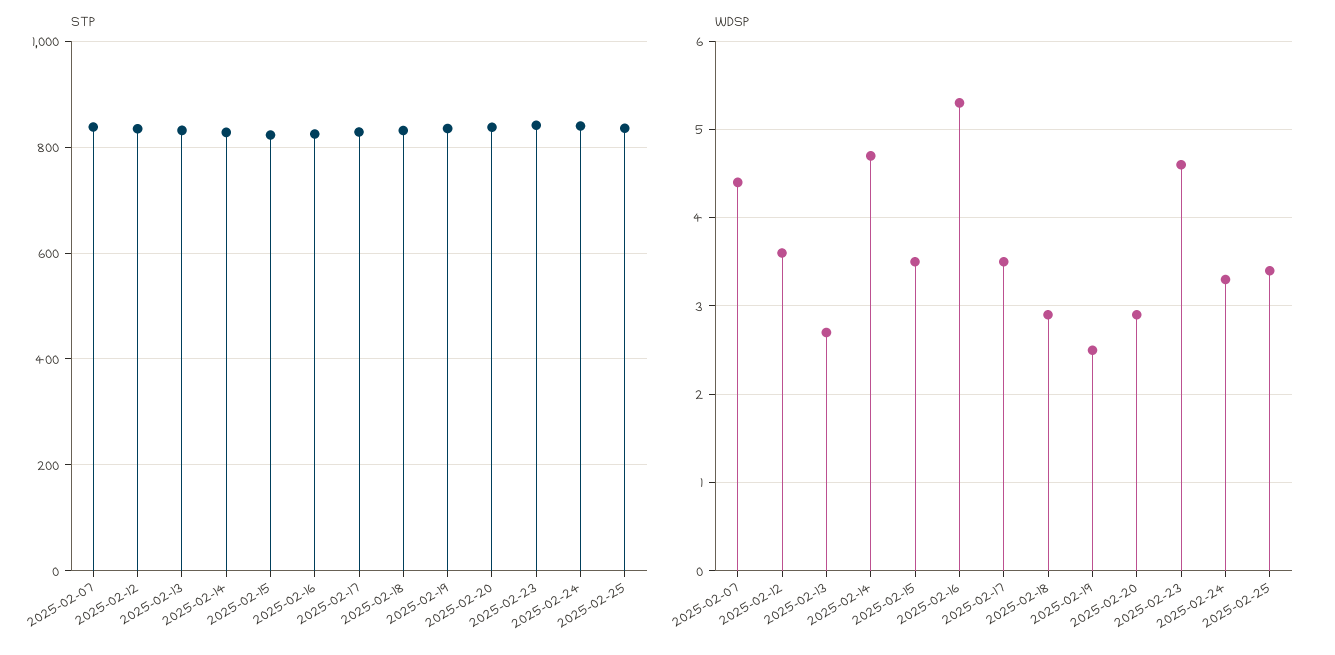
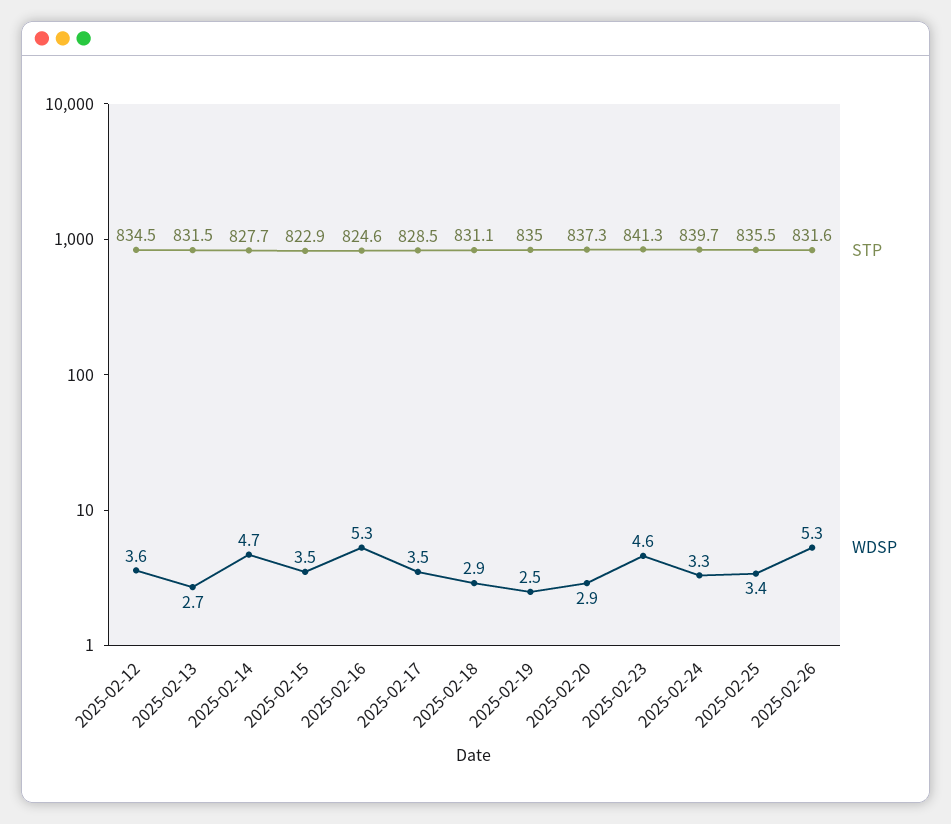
STP, 2025-02-07: 840 -> none
WDSP, 2025-02-07: 4.4 -> none
STP, 2025-02-26: none -> 831.6
WDSP, 2025-02-26: none -> 5.3

